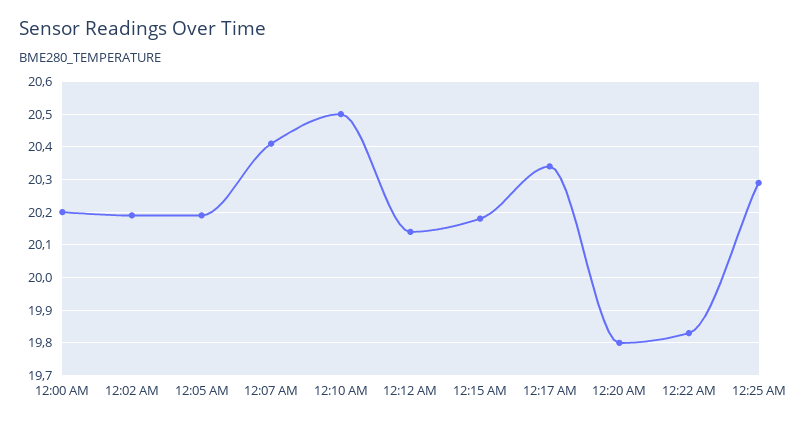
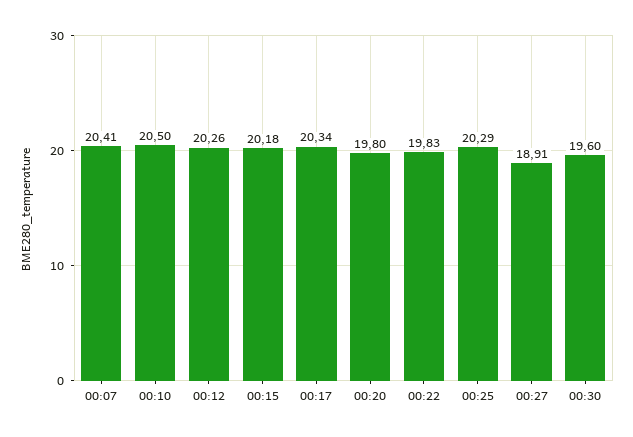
12:00 AM: 20.2 -> none
12:02 AM: 20.2 -> none
12:05 AM: 20.2 -> none
12:12 AM: 20.15 -> 20.26
00:27: none -> 18.91
00:30: none -> 19.6

